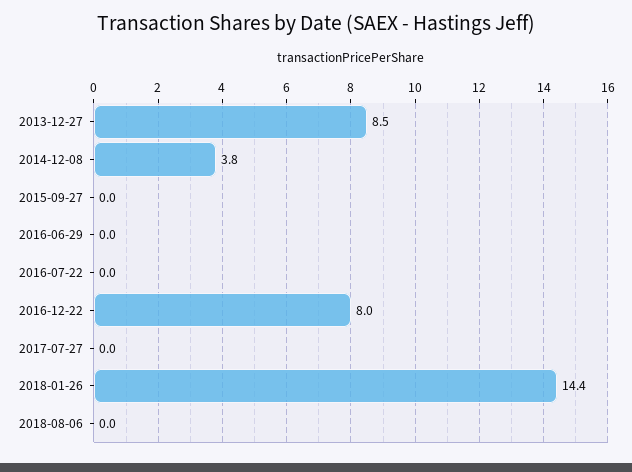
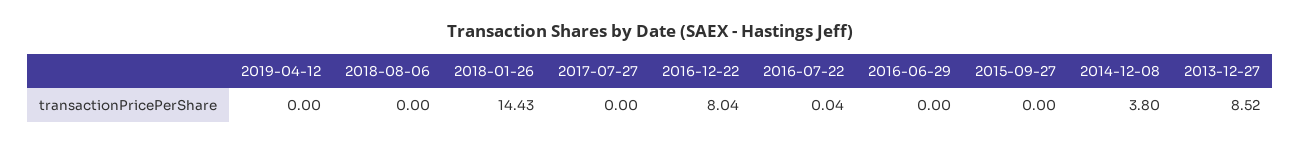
2019-04-12: none -> 0

